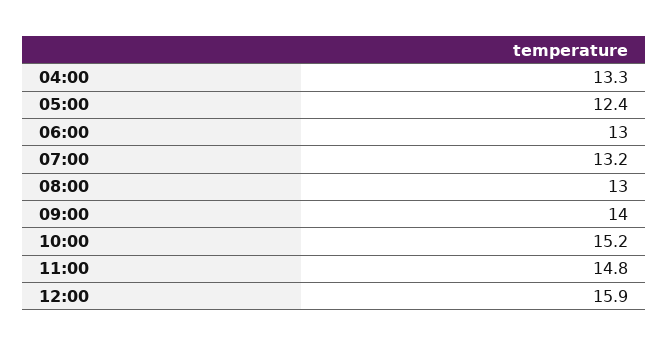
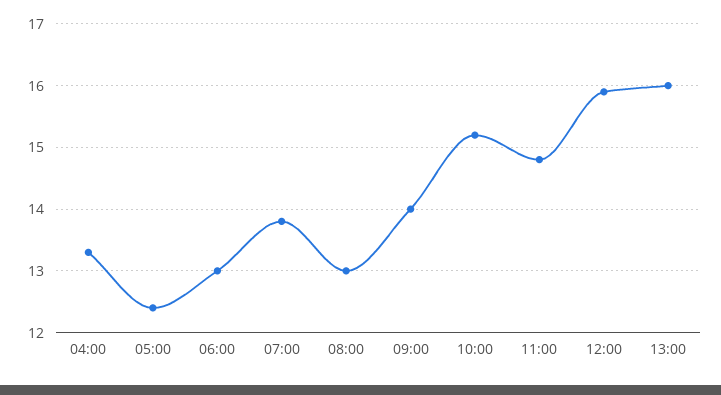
07:00: 13.2 -> 13.8
13:00: none -> 16

